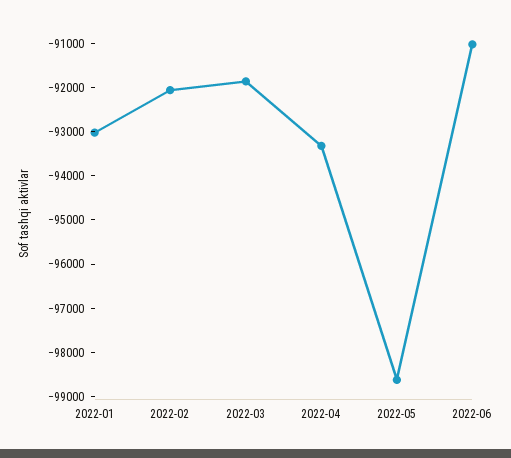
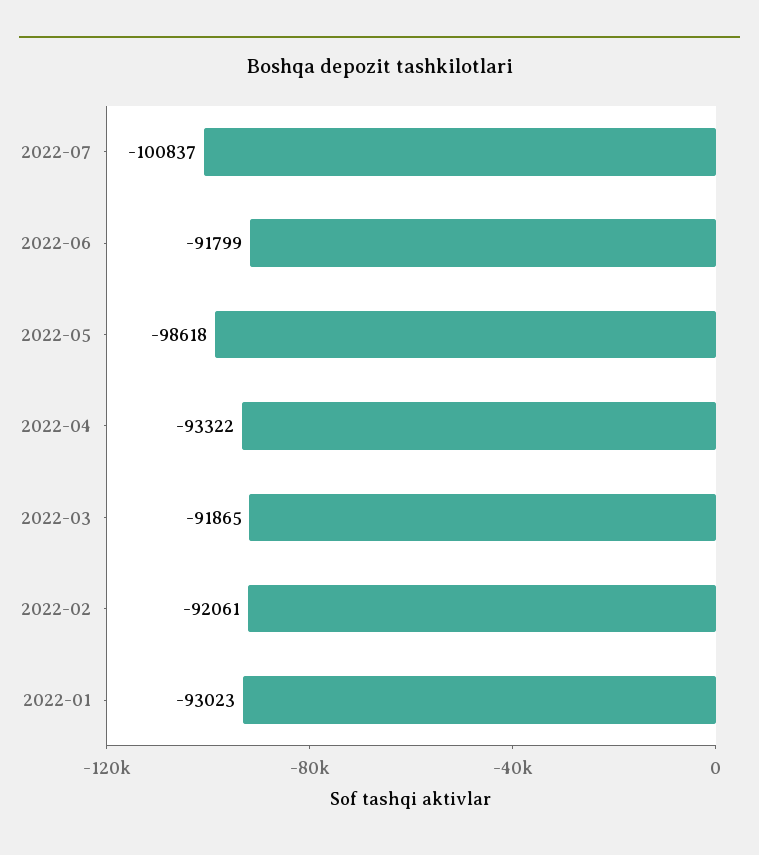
2022-06: -91000 -> -91799
2022-07: none -> -100837

